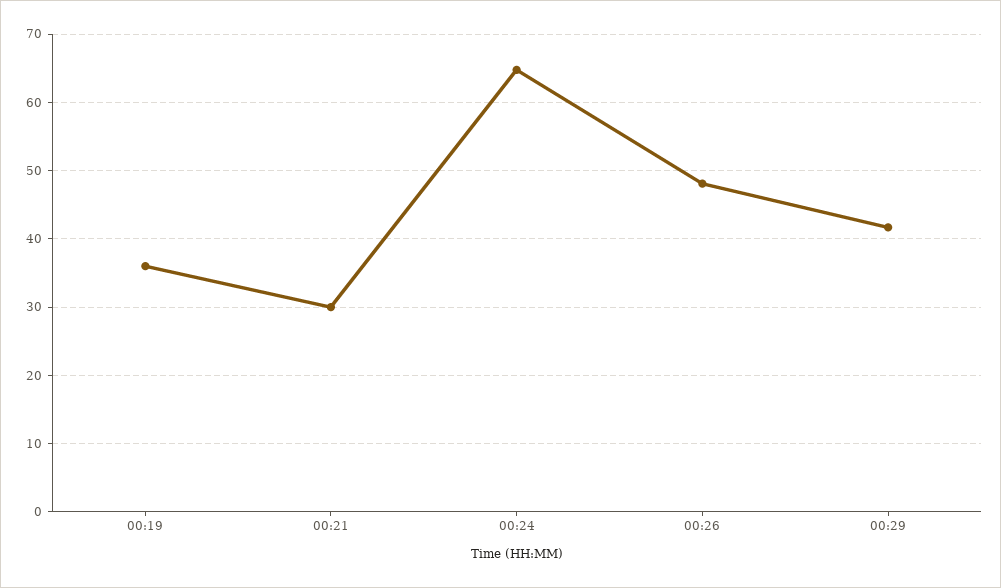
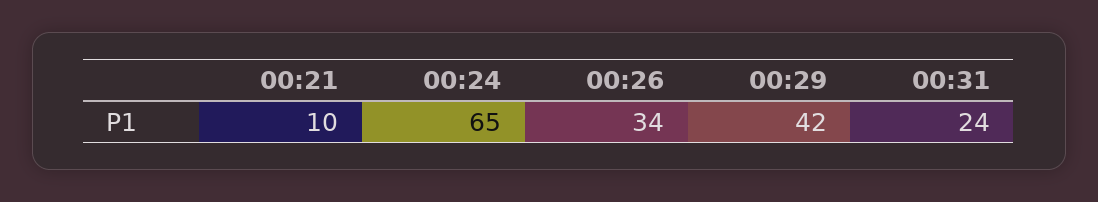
00:19: 36 -> none
00:21: 30 -> 10
00:26: 48 -> 34
00:31: none -> 24

